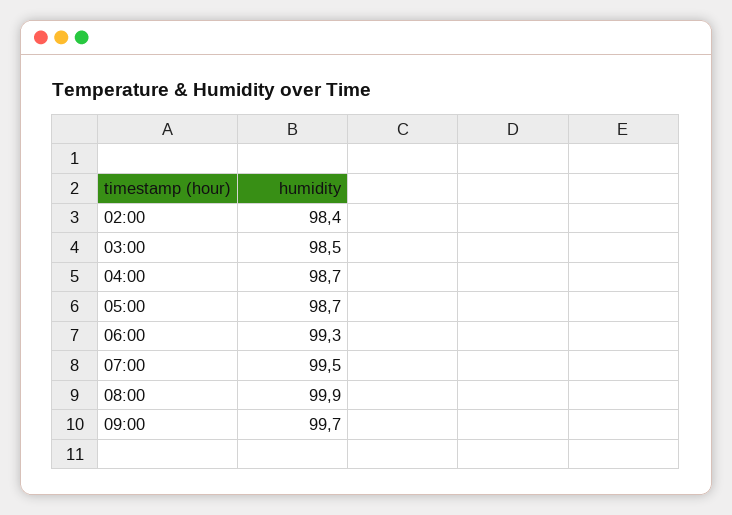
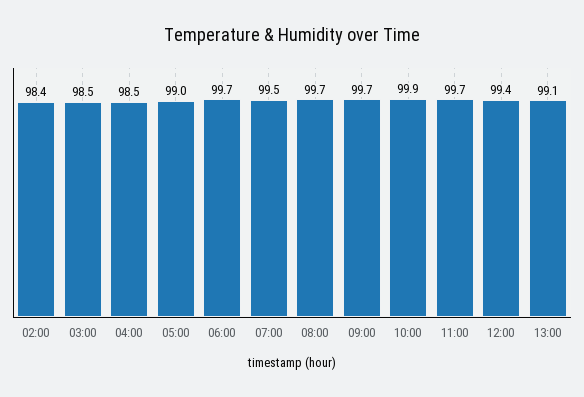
04:00: 98.7 -> 98.5
05:00: 98.7 -> 99
06:00: 99.3 -> 99.7
08:00: 99.9 -> 99.7
10:00: none -> 99.9
11:00: none -> 99.7
12:00: none -> 99.4
13:00: none -> 99.1

